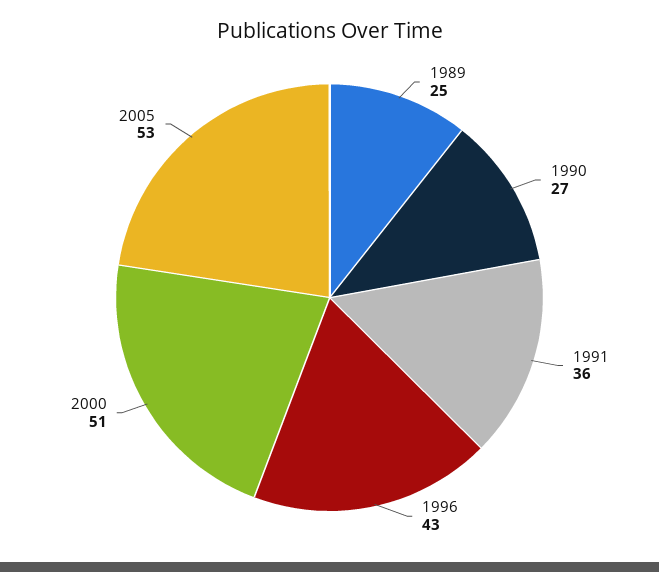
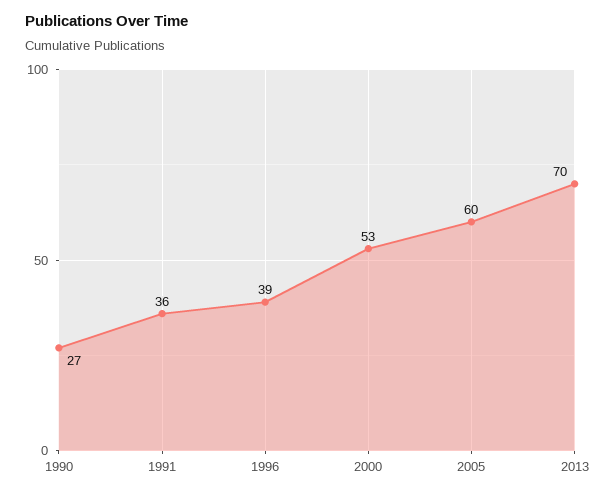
1989: 25 -> none
1996: 43 -> 39
2000: 51 -> 53
2005: 53 -> 60
2013: none -> 70

